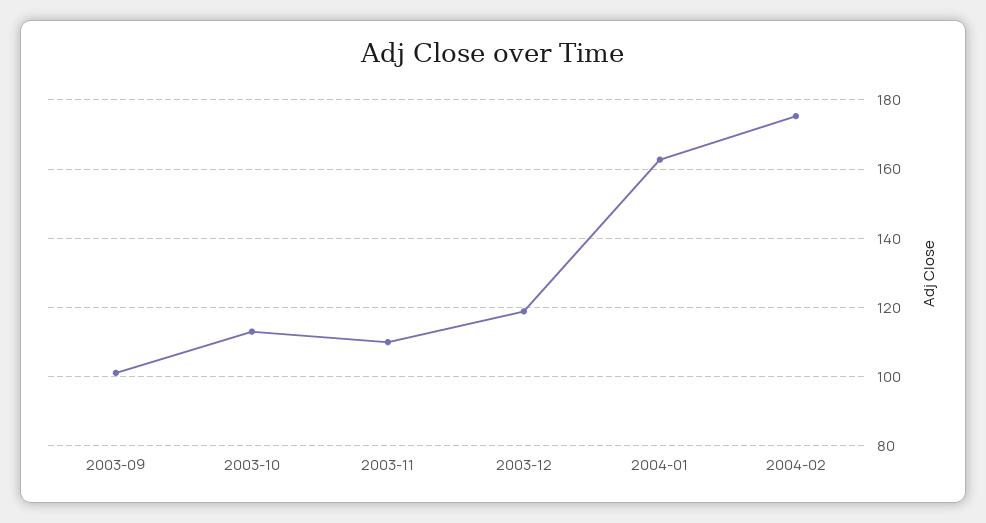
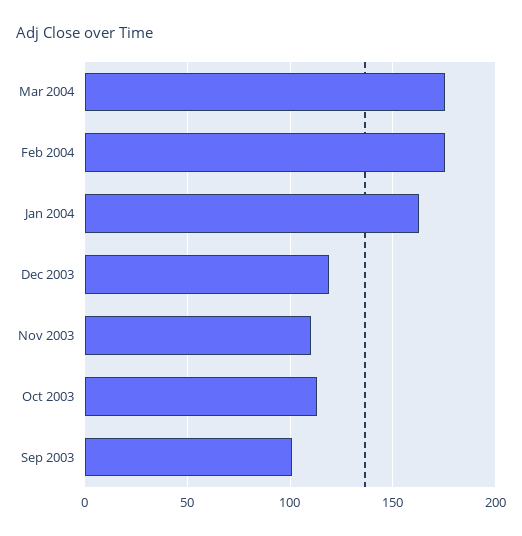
Mar 2004: none -> 175

